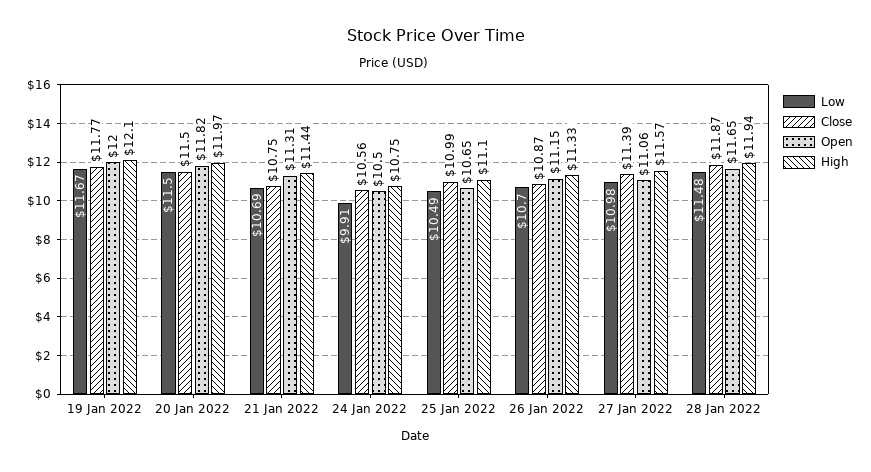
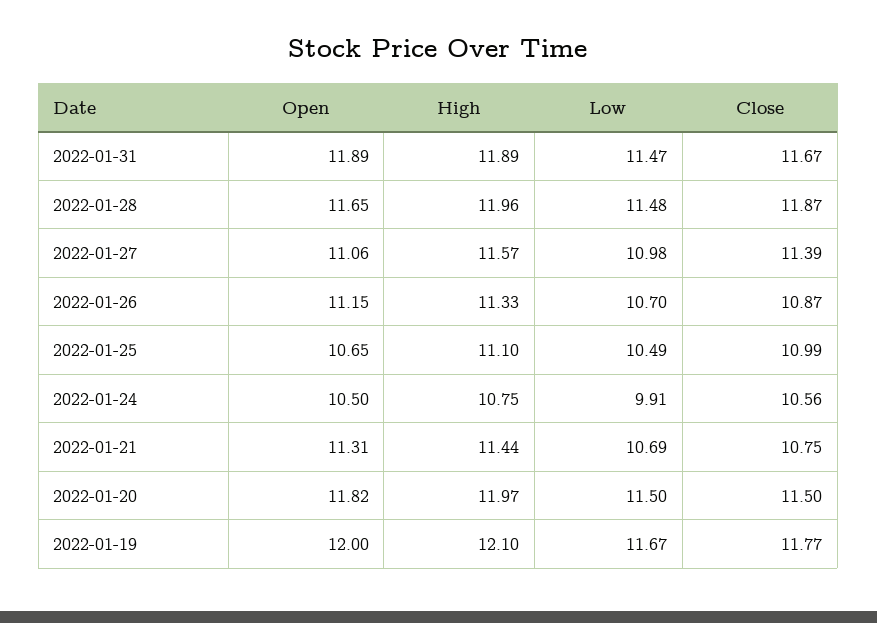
High, 28 Jan 2022: 11.94 -> 11.96
Open, 2022-01-31: none -> 11.89
High, 2022-01-31: none -> 11.89
Low, 2022-01-31: none -> 11.47
Close, 2022-01-31: none -> 11.67

